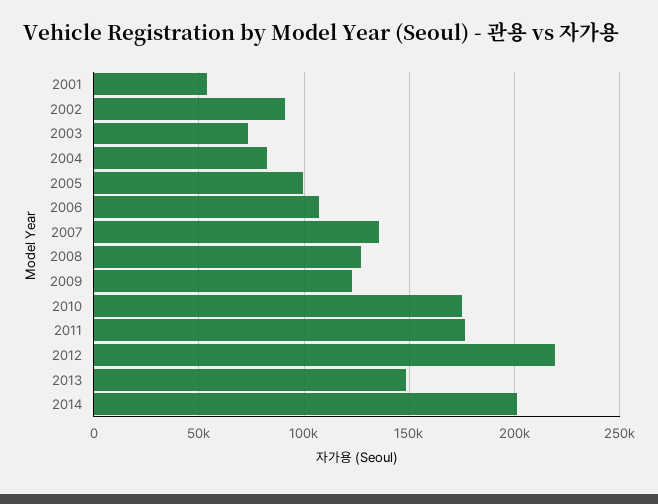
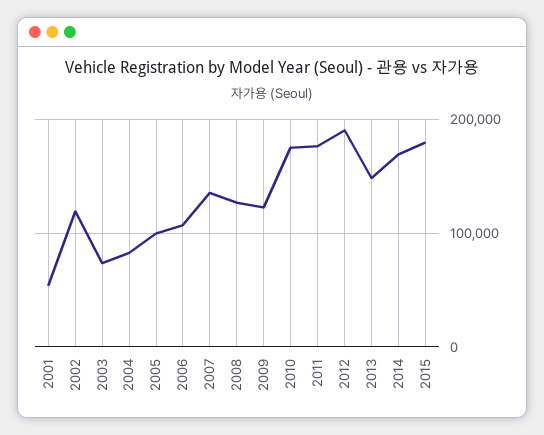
2002: 90000 -> 120000
2012: 220000 -> 190000
2014: 200000 -> 170000
2015: none -> 180000

